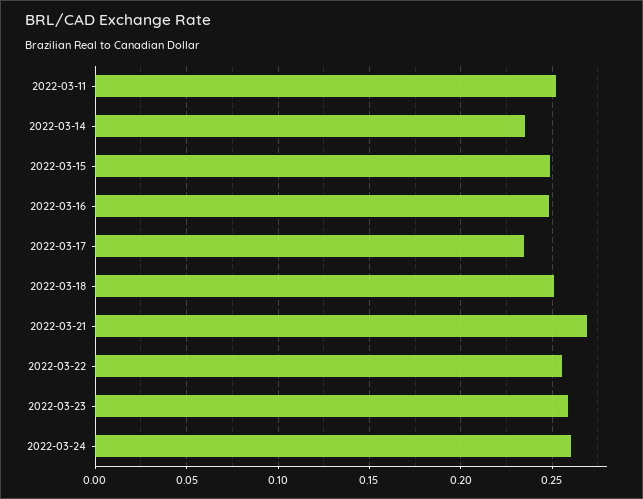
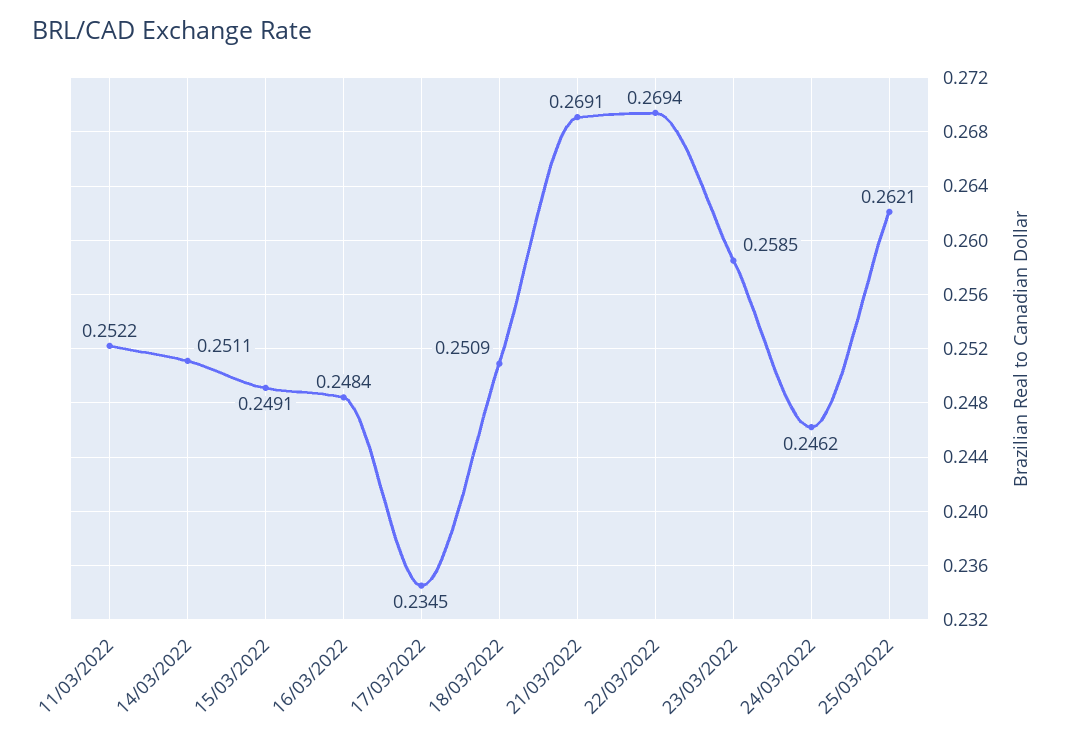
2022-03-14: 0.235 -> 0.2511
2022-03-22: 0.255 -> 0.2694
2022-03-24: 0.26 -> 0.2462
25/03/2022: none -> 0.2621

